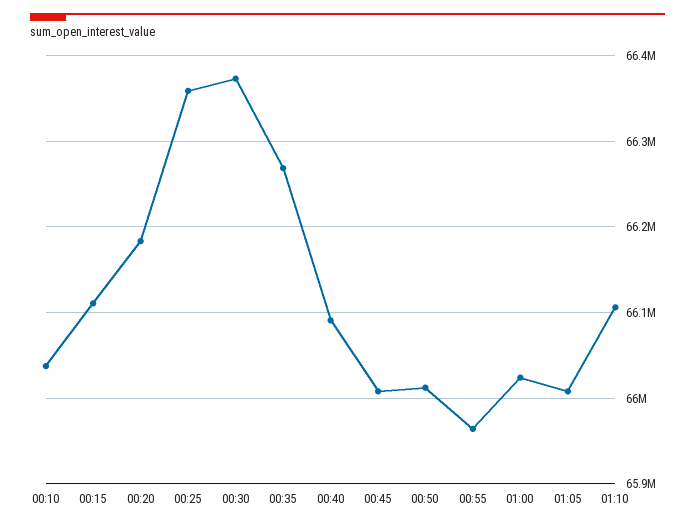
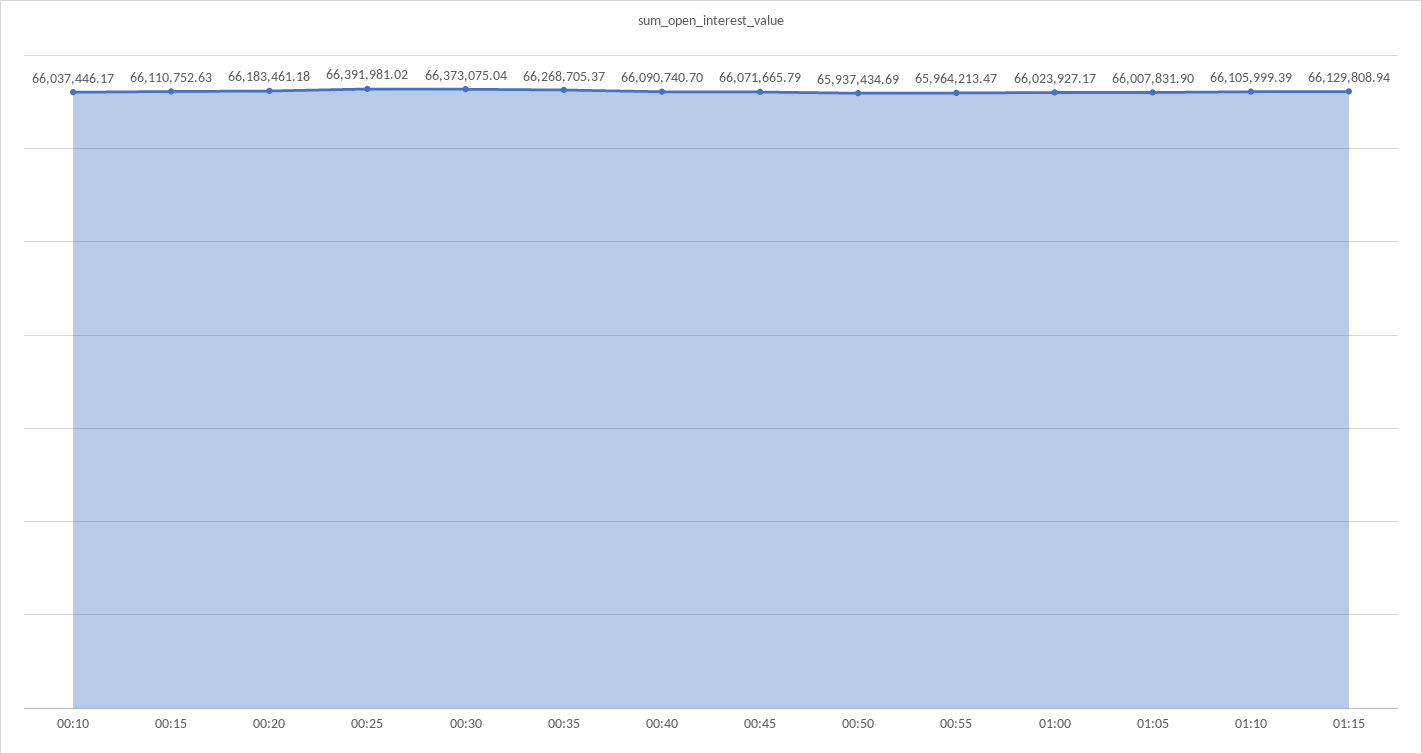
00:25: 66360000 -> 66391981.02
00:45: 66010000 -> 66071665.79
00:50: 66010000 -> 65937434.69
01:15: none -> 66129808.94

